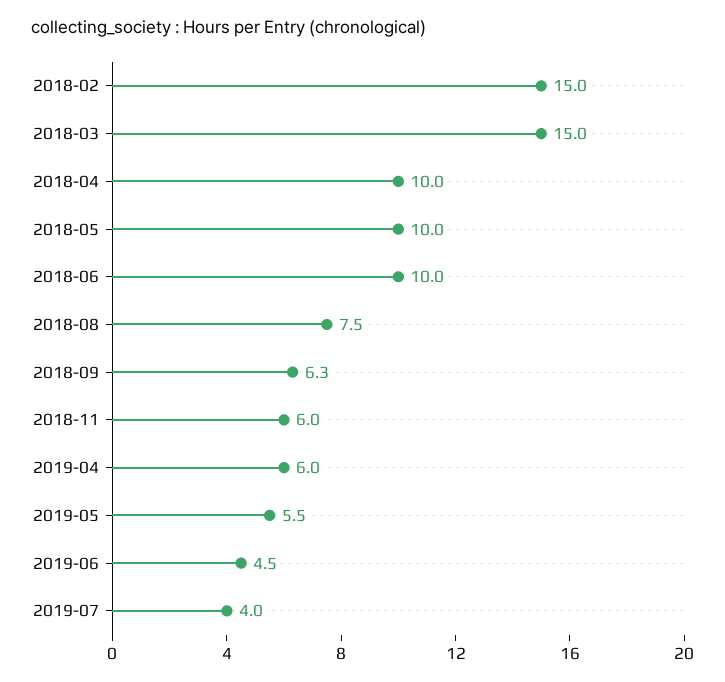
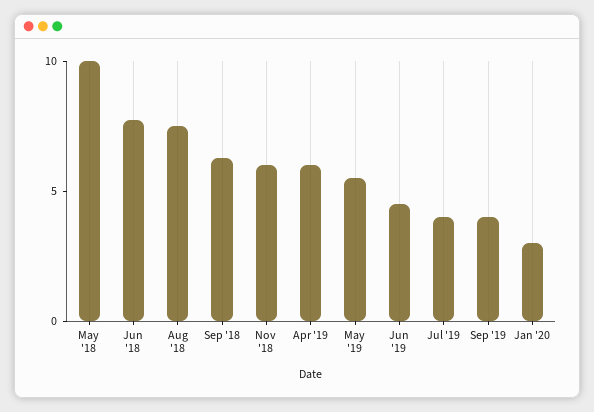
2018-02: 15 -> none
2018-03: 15 -> none
2018-04: 10 -> none
2018-06: 10 -> 8
Sep '19: none -> 4
Jan '20: none -> 3

